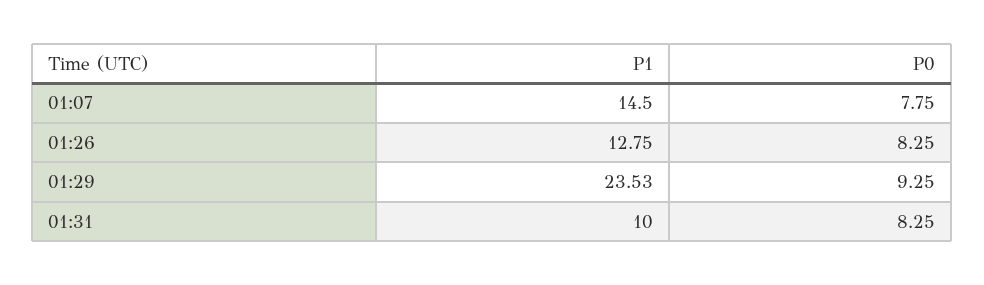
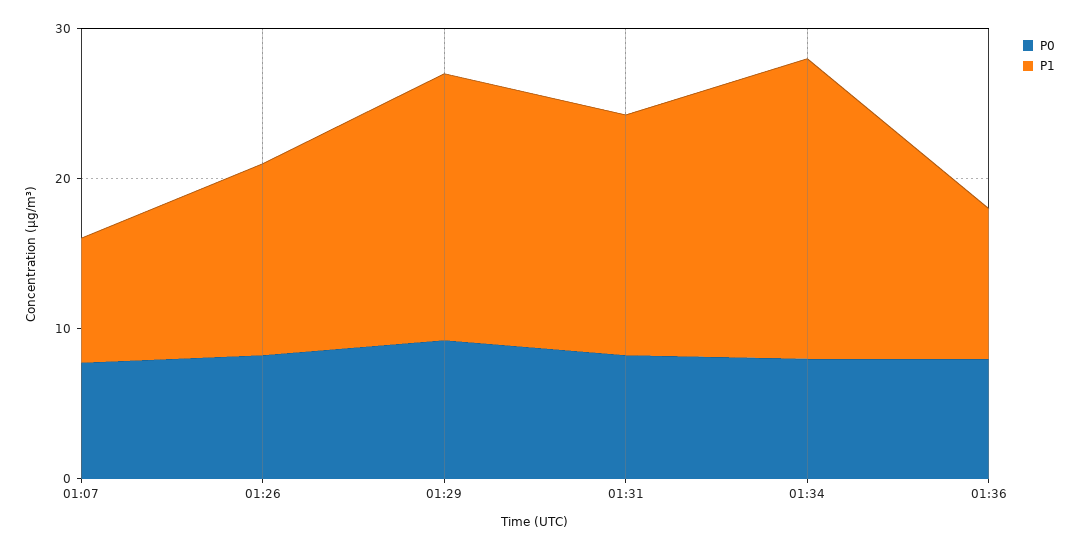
P1, 01:07: 14.5 -> 8
P1, 01:29: 23.53 -> 18
P1, 01:31: 10 -> 16
P0, 01:34: none -> 8
P1, 01:34: none -> 20
P0, 01:36: none -> 8
P1, 01:36: none -> 10

